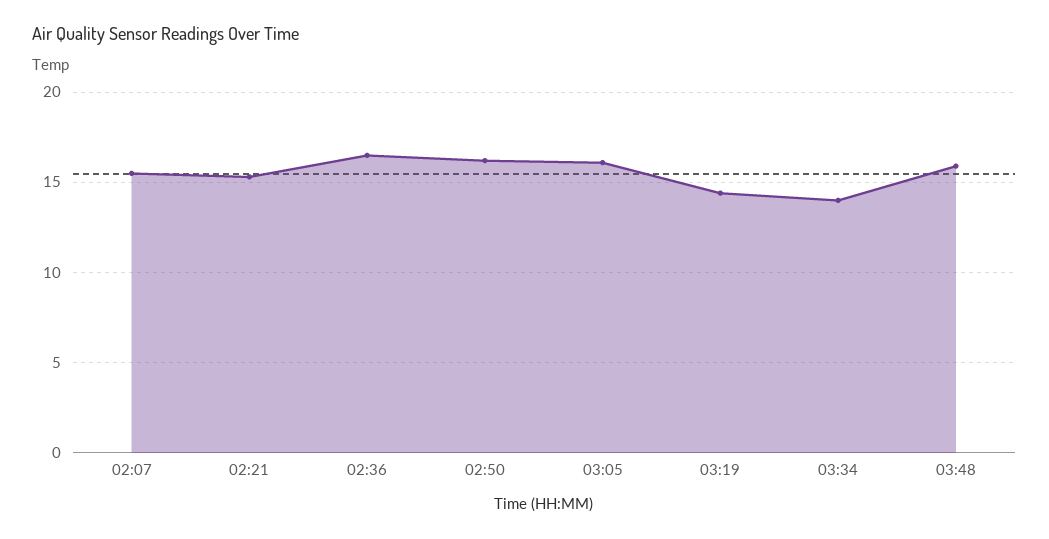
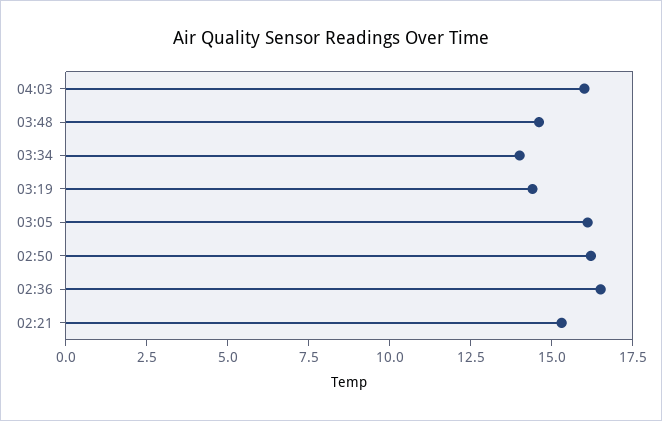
02:07: 15.5 -> none
03:48: 16 -> 14.5
04:03: none -> 16

